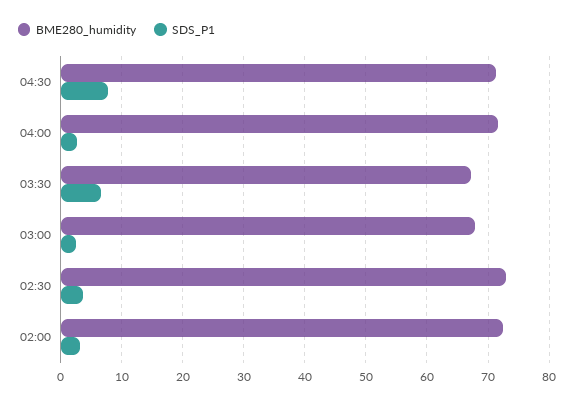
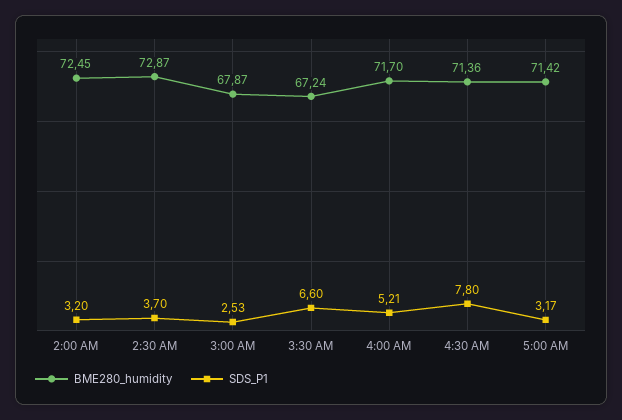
SDS_P1, 04:00: 3 -> 5.21
BME280_humidity, 5:00 AM: none -> 71.42
SDS_P1, 5:00 AM: none -> 3.17

